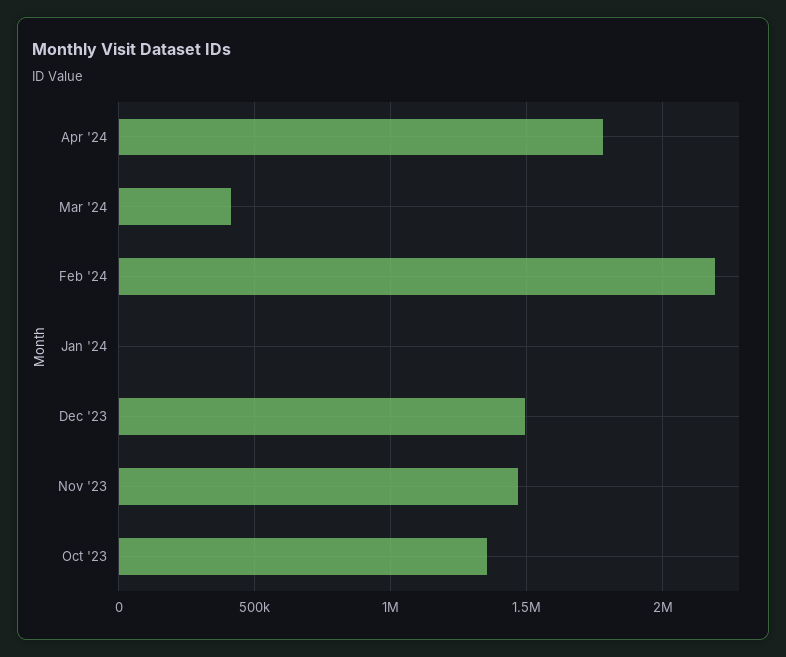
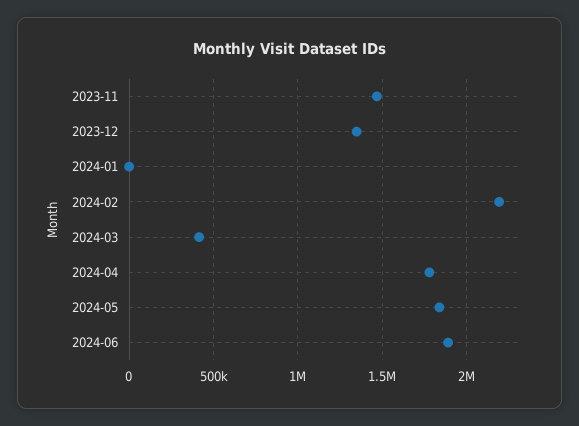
Dec '23: 1500000 -> 1350000
Oct '23: 1350000 -> none
2024-05: none -> 1850000
2024-06: none -> 1900000

